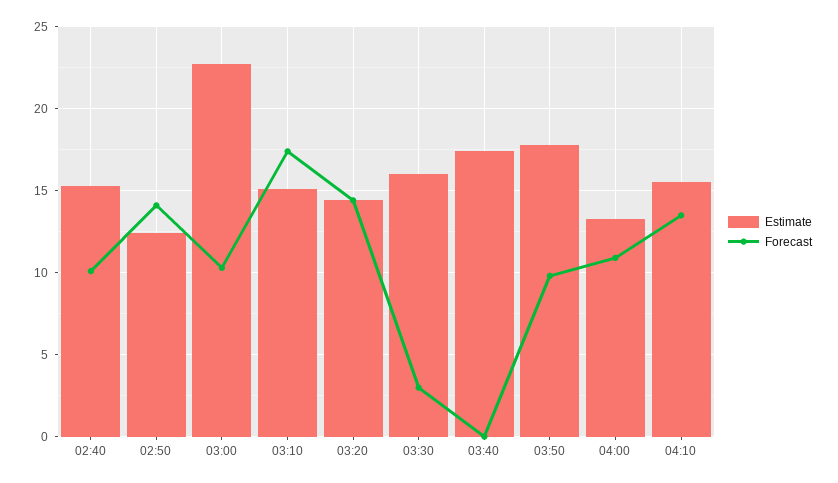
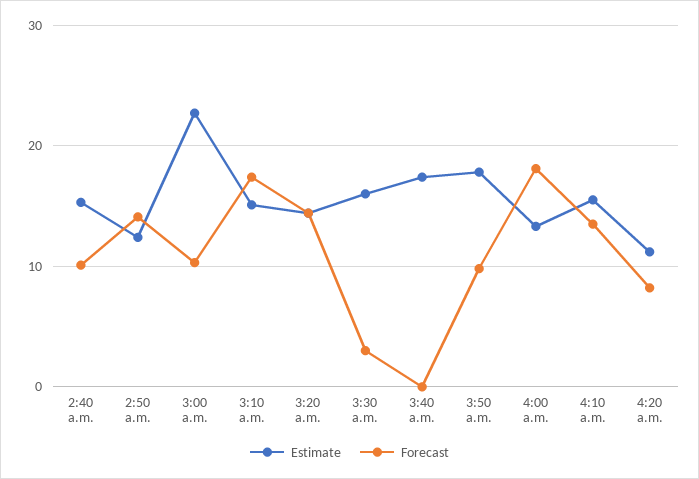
Forecast, 04:00: 11 -> 18
Estimate, 4:20 a.m.: none -> 11
Forecast, 4:20 a.m.: none -> 8

